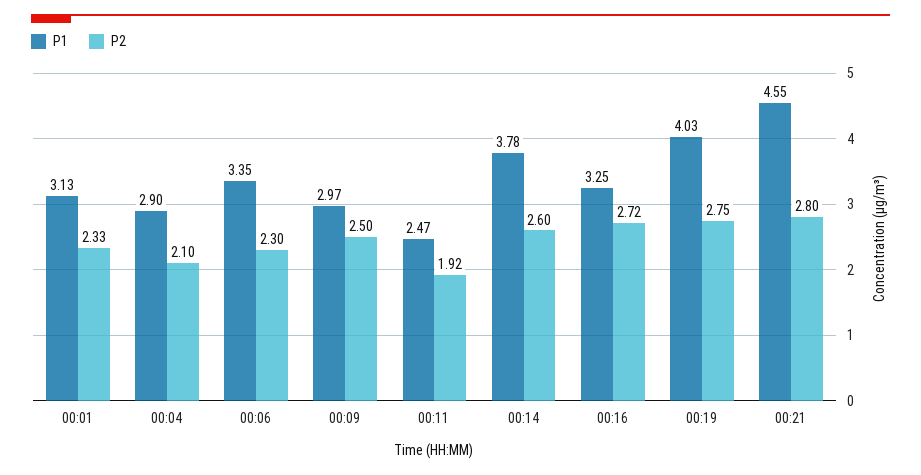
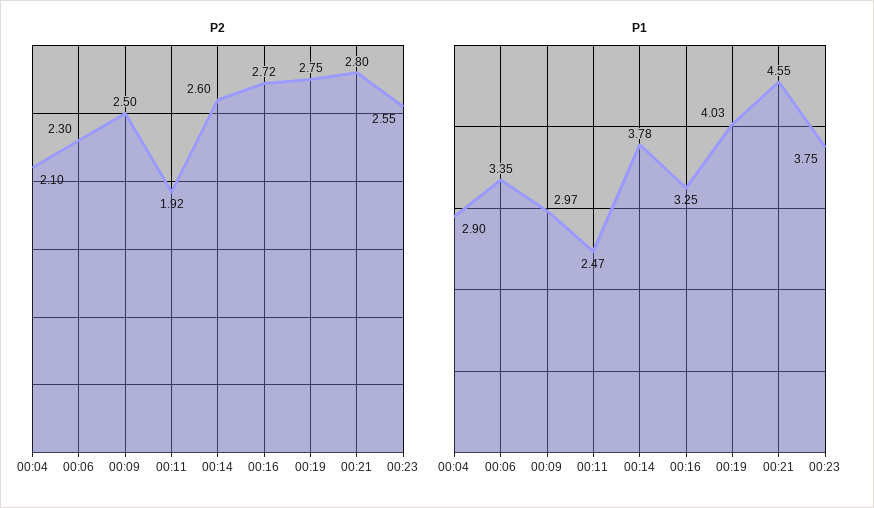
P1, 00:01: 3.13 -> none
P2, 00:01: 2.33 -> none
P2, 00:23: none -> 2.55
P1, 00:23: none -> 3.75

